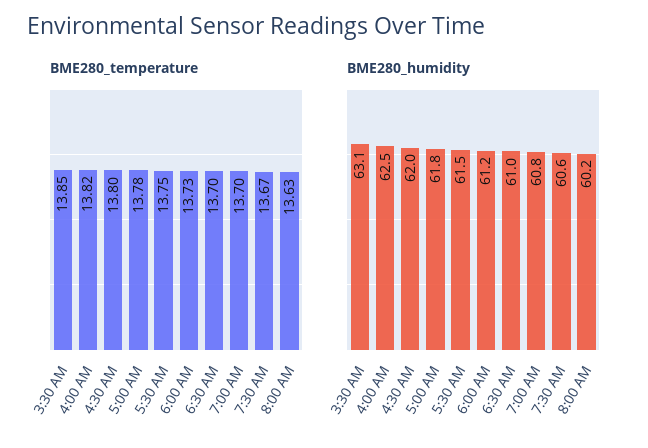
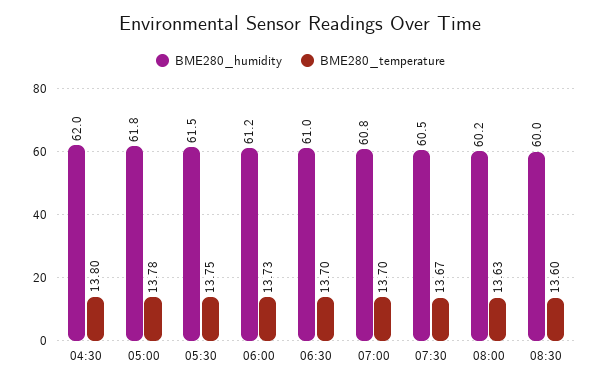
BME280_temperature, 3:30 AM: 13.85 -> none
BME280_temperature, 4:00 AM: 13.82 -> none
BME280_humidity, 3:30 AM: 63.1 -> none
BME280_humidity, 4:00 AM: 62.5 -> none
BME280_humidity, 7:30 AM: 60.6 -> 60.5
BME280_humidity, 08:30: none -> 60
BME280_temperature, 08:30: none -> 13.6

